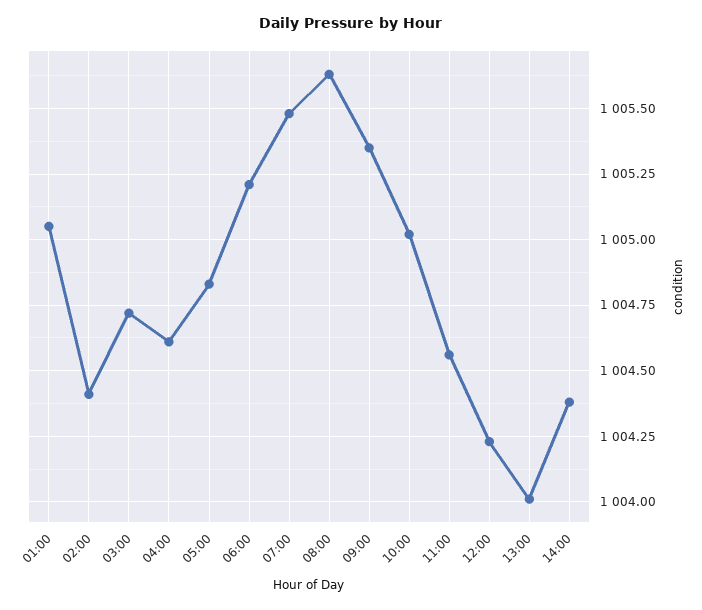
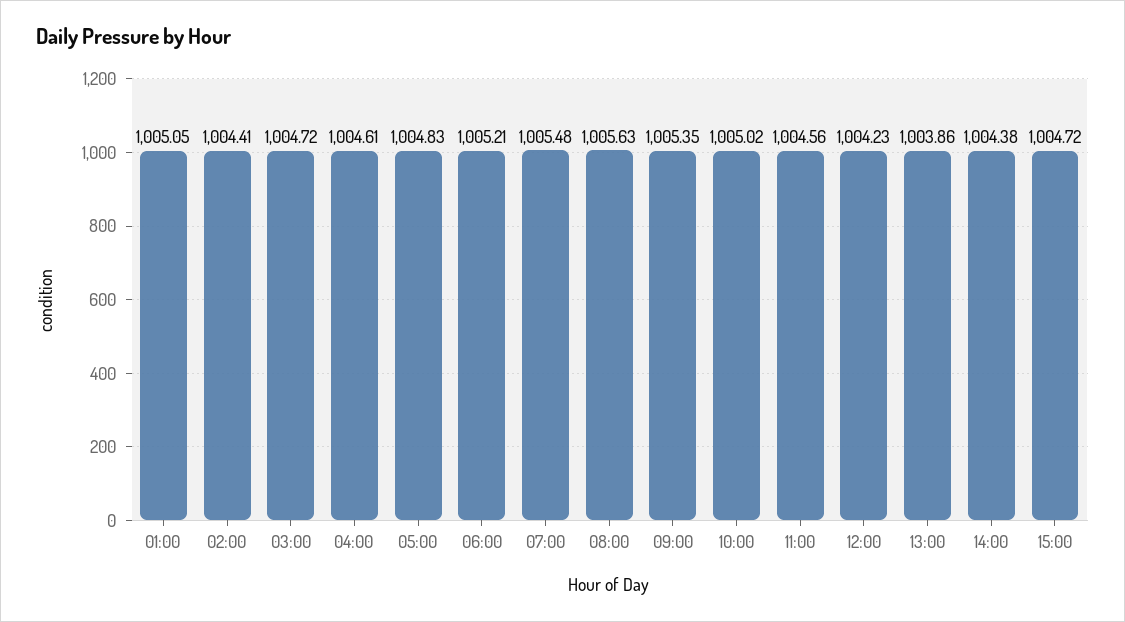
13:00: 1004 -> 1003.86
15:00: none -> 1004.72

